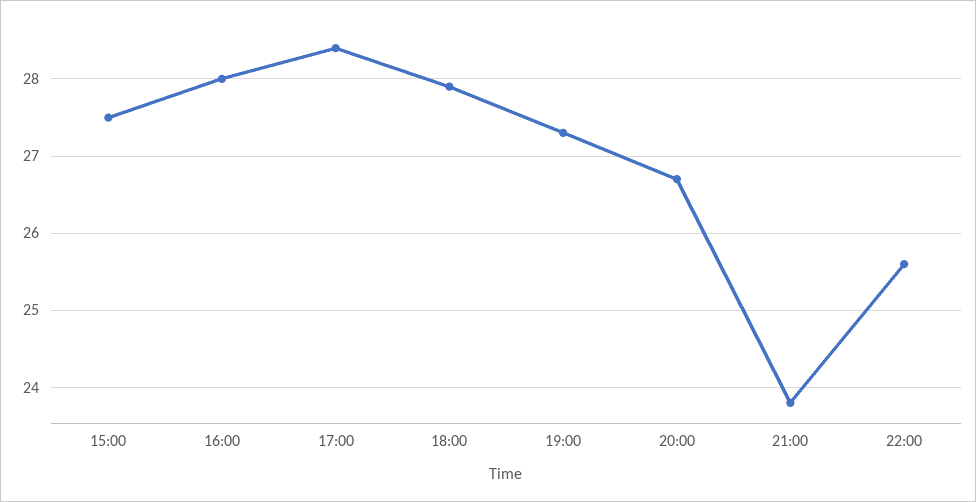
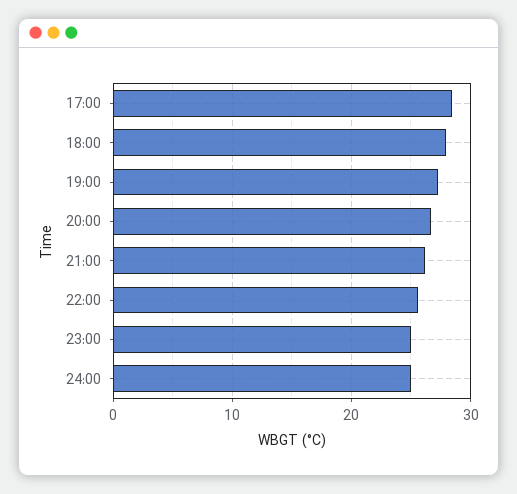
15:00: 27.5 -> none
16:00: 28 -> none
21:00: 23.8 -> 26
23:00: none -> 25
24:00: none -> 25

